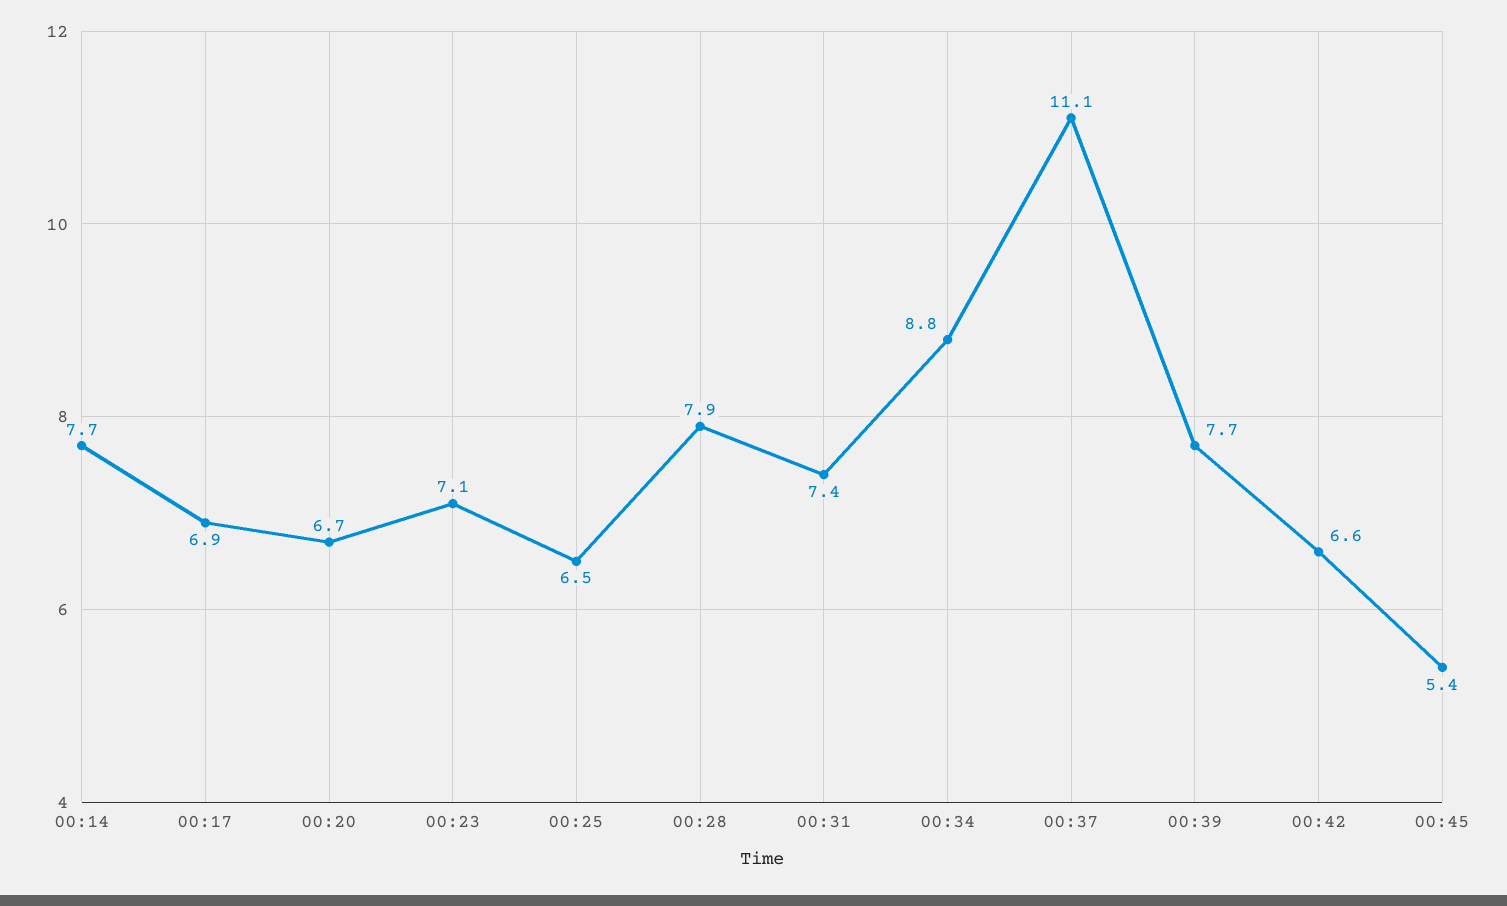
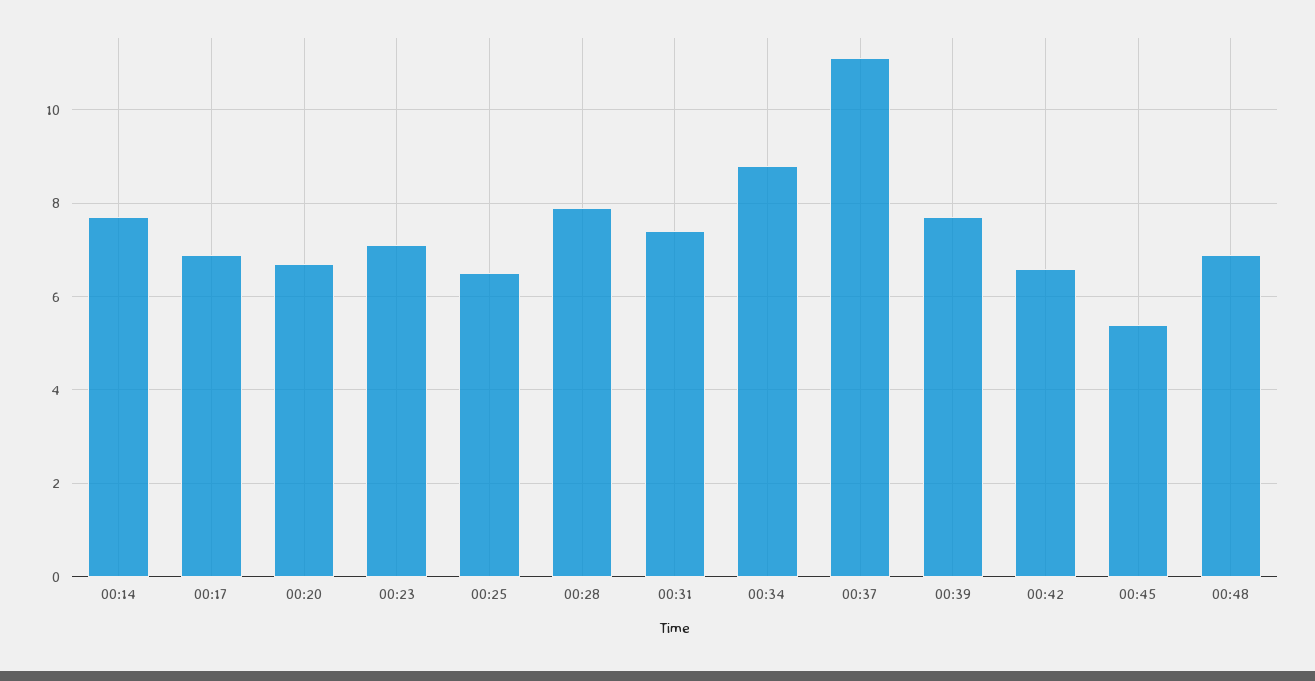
00:48: none -> 7

